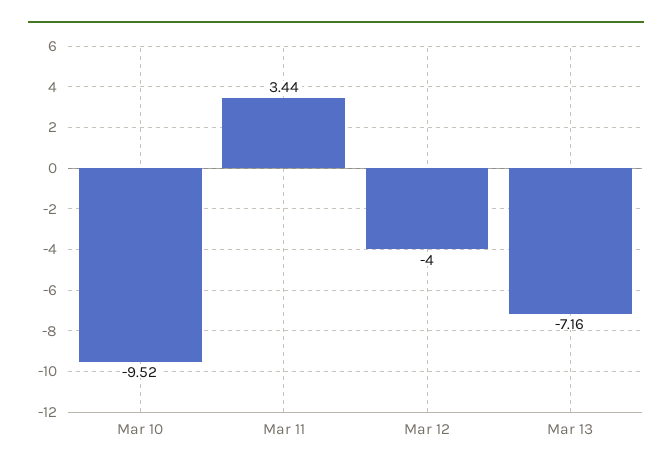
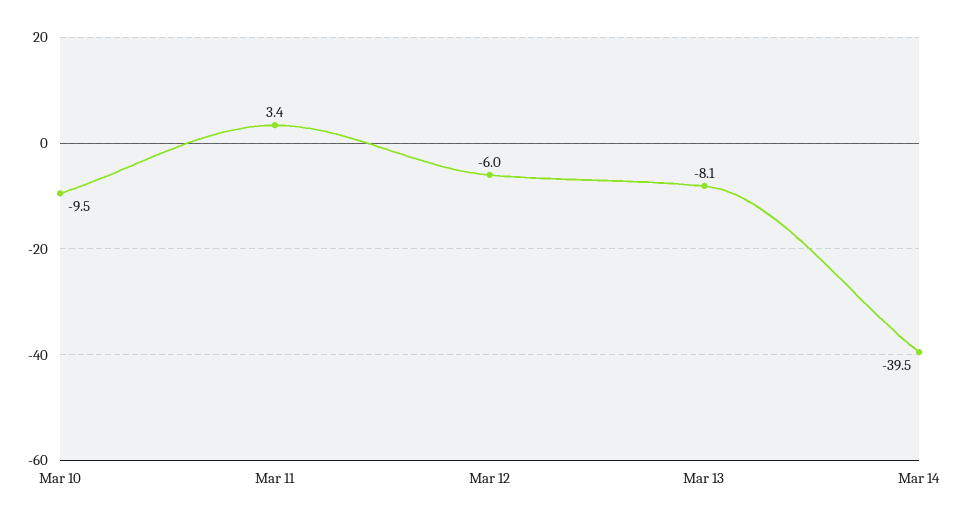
Mar 12: -4 -> -6
Mar 13: -7.16 -> -8.1
Mar 14: none -> -39.5

